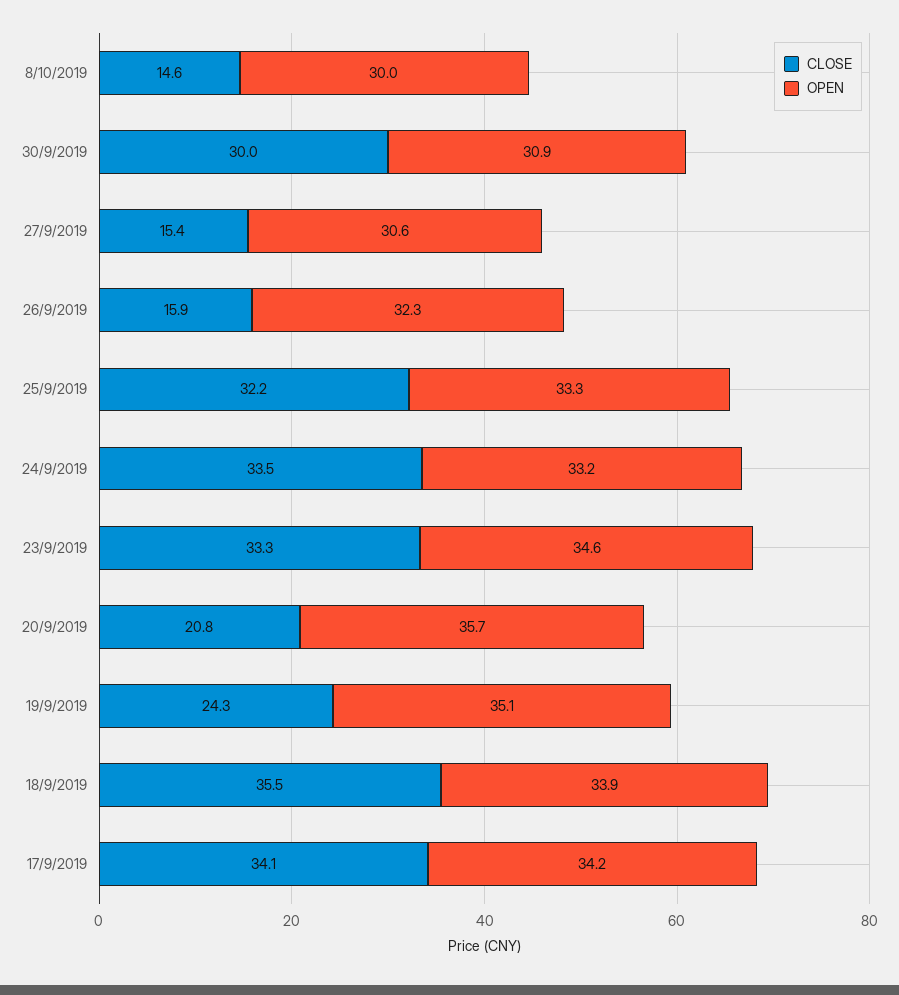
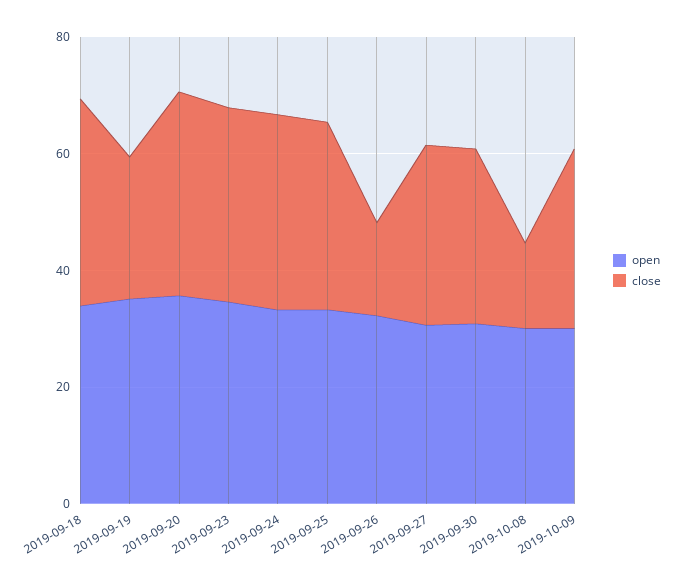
CLOSE, 27/9/2019: 15.4 -> 30
CLOSE, 20/9/2019: 20.8 -> 35
CLOSE, 17/9/2019: 34.1 -> none
OPEN, 17/9/2019: 34.2 -> none
OPEN, 2019-10-09: none -> 30
CLOSE, 2019-10-09: none -> 30

